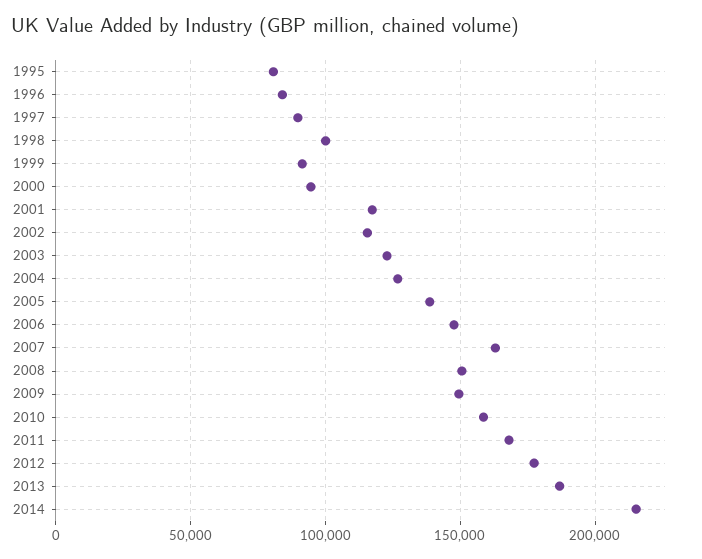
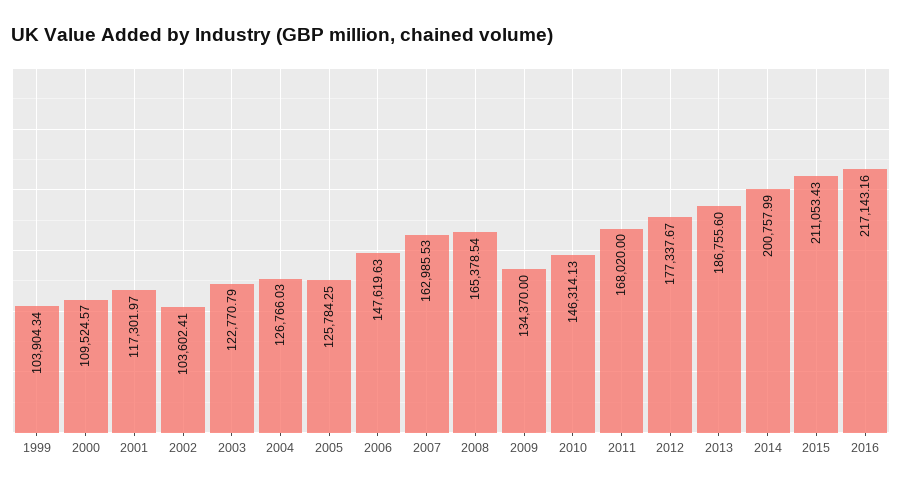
1995: 80000 -> none
1996: 85000 -> none
1997: 90000 -> none
1998: 100000 -> none
1999: 90000 -> 103904.34
2000: 95000 -> 109524.57
2002: 115000 -> 103602.41
2005: 140000 -> 125784.25
2008: 150000 -> 165378.54
2009: 150000 -> 134370
2010: 160000 -> 146314.13
2014: 215000 -> 200757.99
2015: none -> 211053.43
2016: none -> 217143.16

